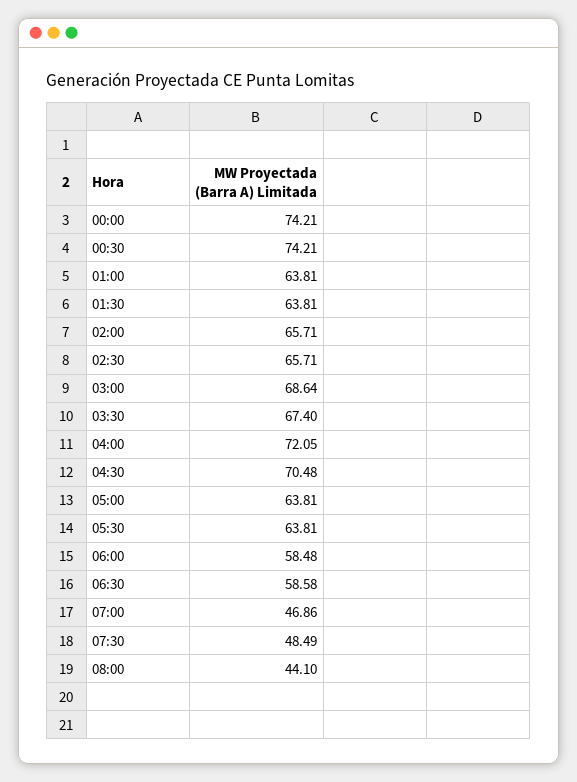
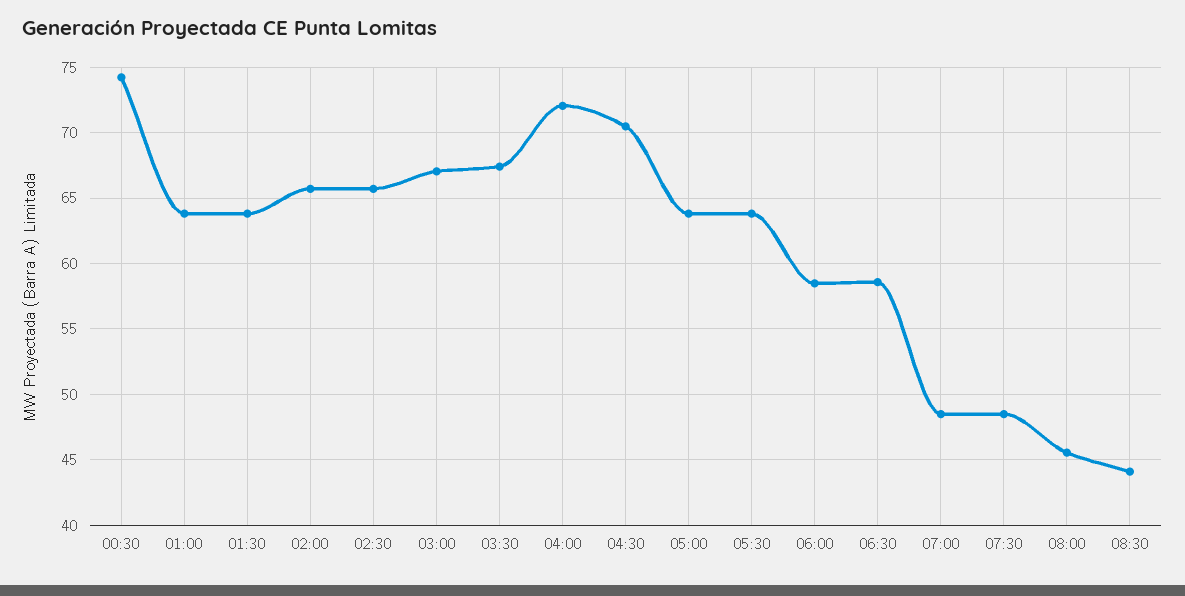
00:00: 74.21 -> none
03:00: 68.64 -> 67
07:00: 46.86 -> 48.5
08:00: 44.1 -> 45.5
08:30: none -> 44

